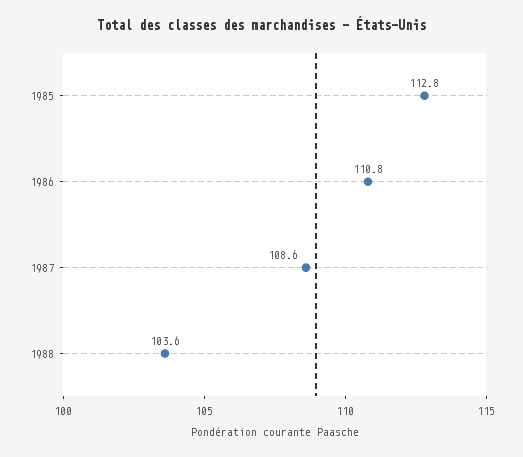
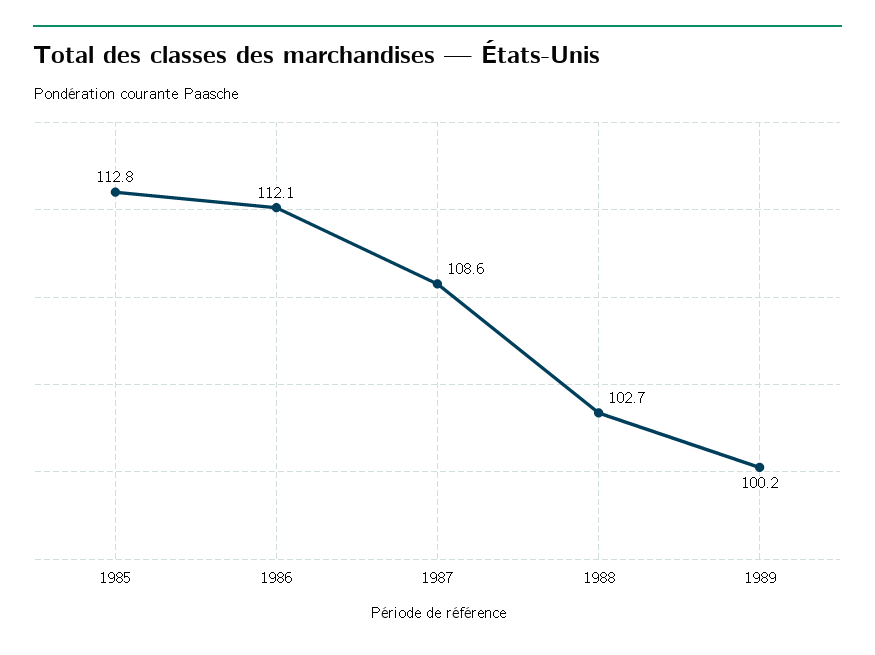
1986: 110.8 -> 112.1
1988: 103.6 -> 102.7
1989: none -> 100.2

